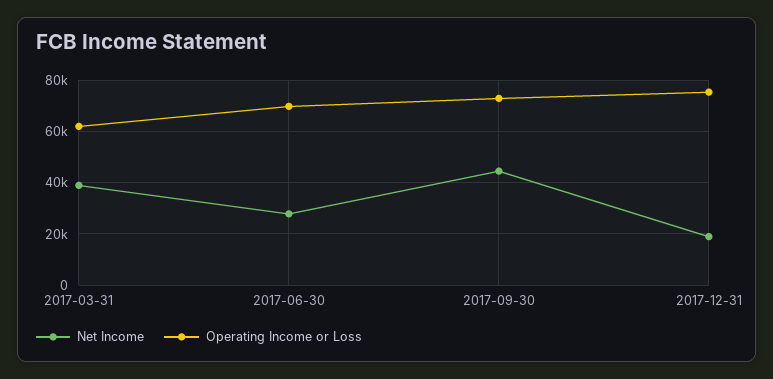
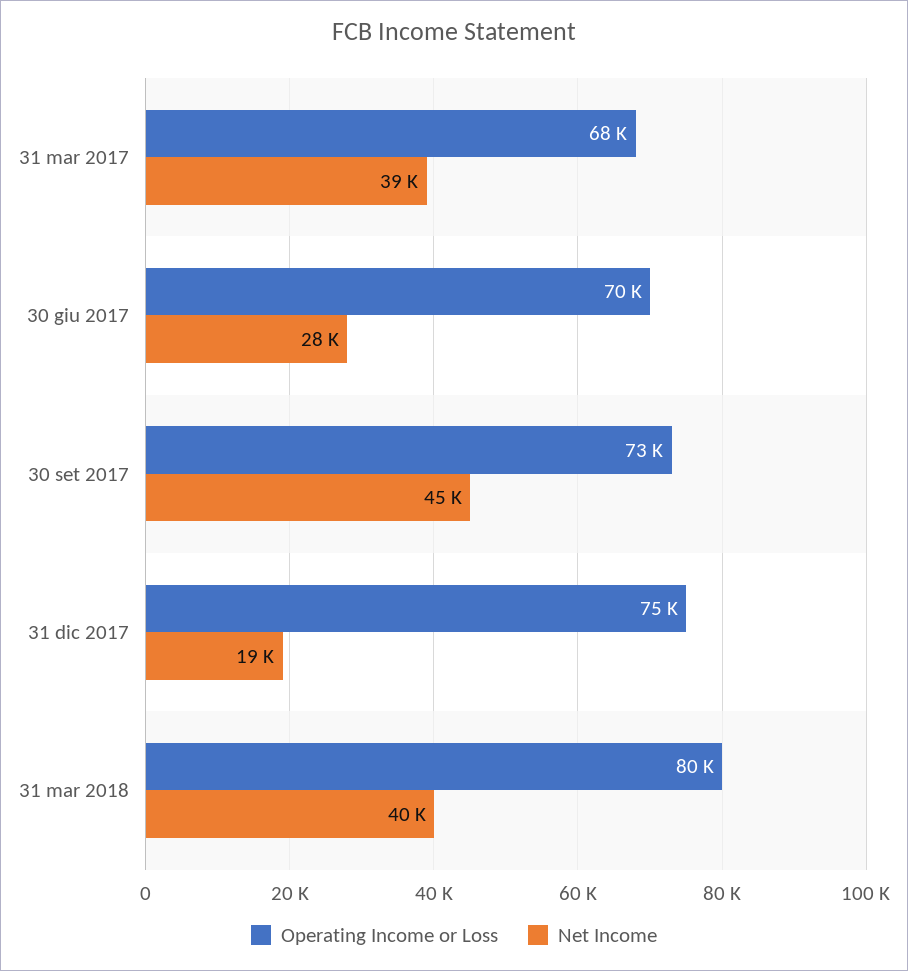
Operating Income or Loss, 2017-03-31: 62500 -> 68000
Operating Income or Loss, 31 mar 2018: none -> 80000
Net Income, 31 mar 2018: none -> 40000

